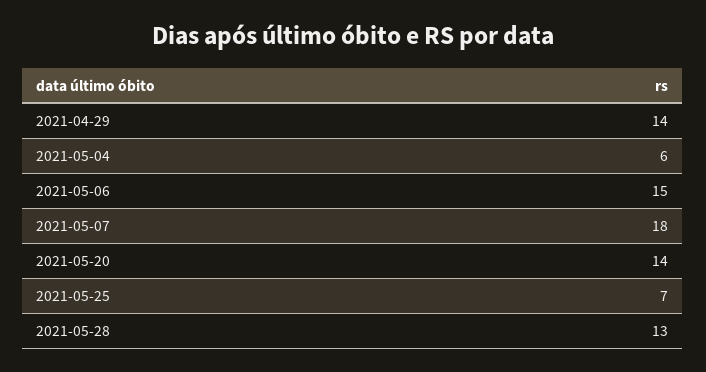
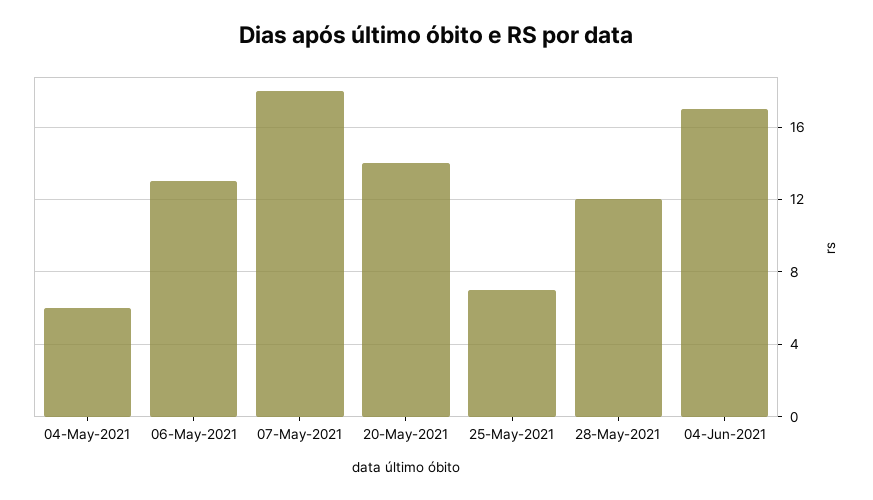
2021-04-29: 14 -> none
2021-05-06: 15 -> 13
2021-05-28: 13 -> 12
04-Jun-2021: none -> 17

